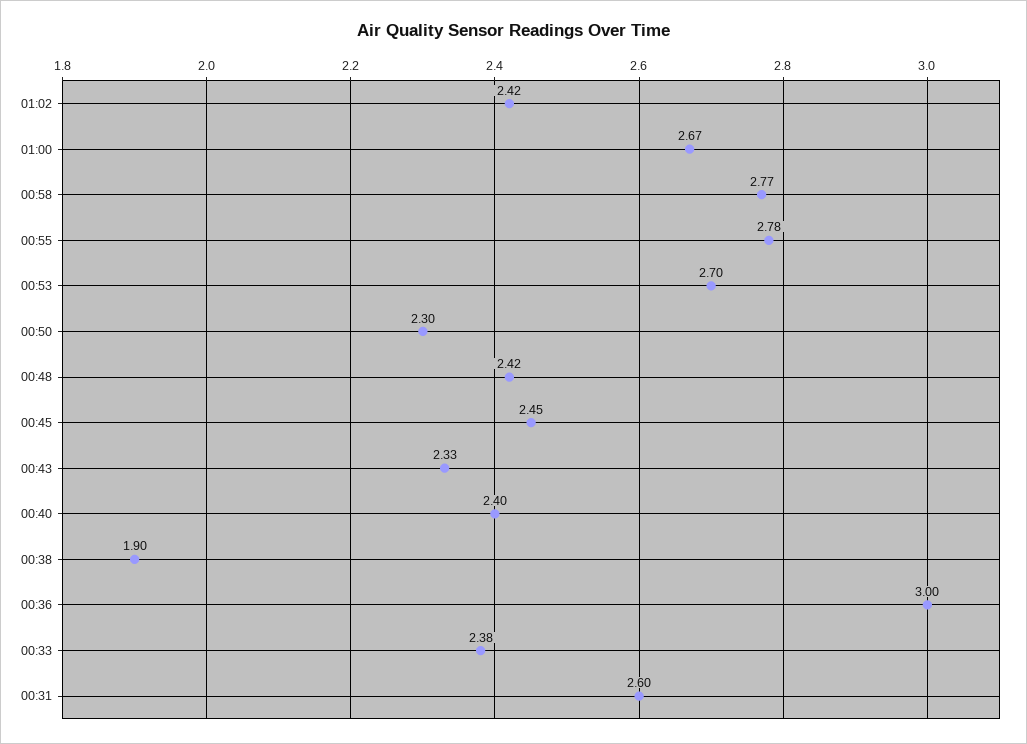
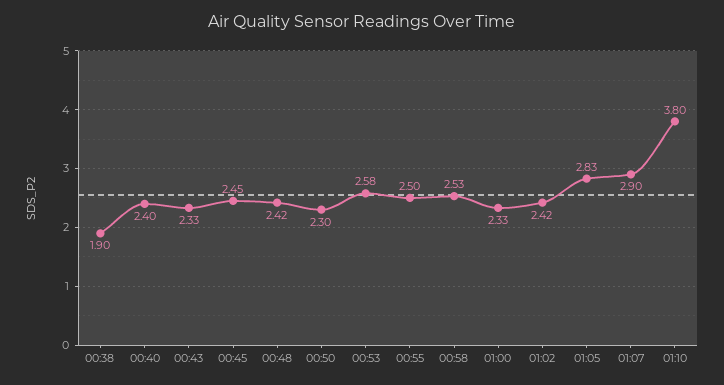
01:00: 2.67 -> 2.33
00:58: 2.77 -> 2.53
00:55: 2.78 -> 2.5
00:53: 2.7 -> 2.58
00:36: 3 -> none
00:33: 2.38 -> none
00:31: 2.6 -> none
01:05: none -> 2.83
01:07: none -> 2.9
01:10: none -> 3.8

